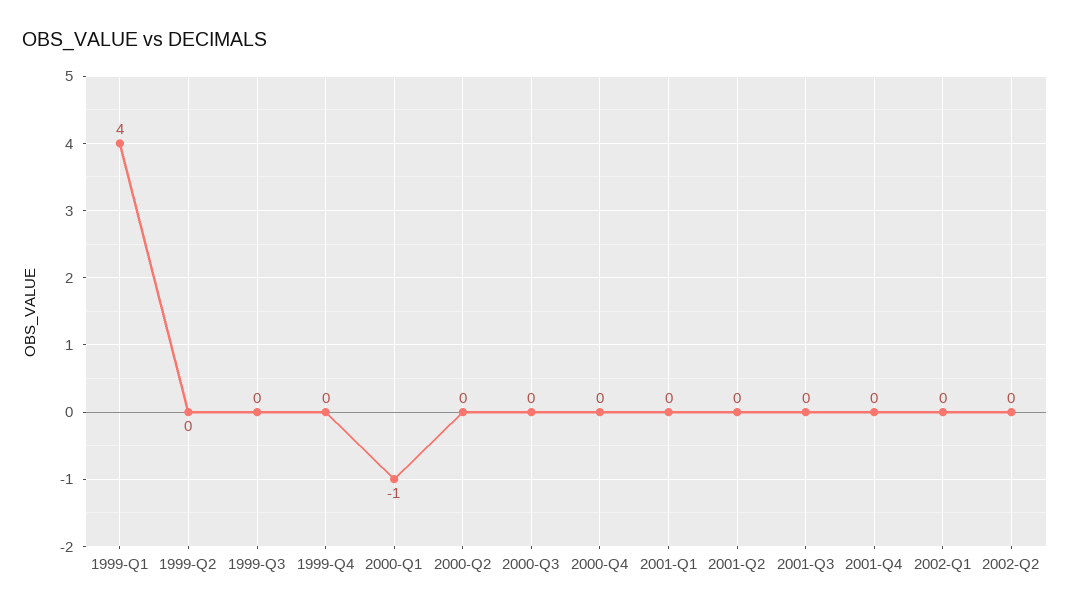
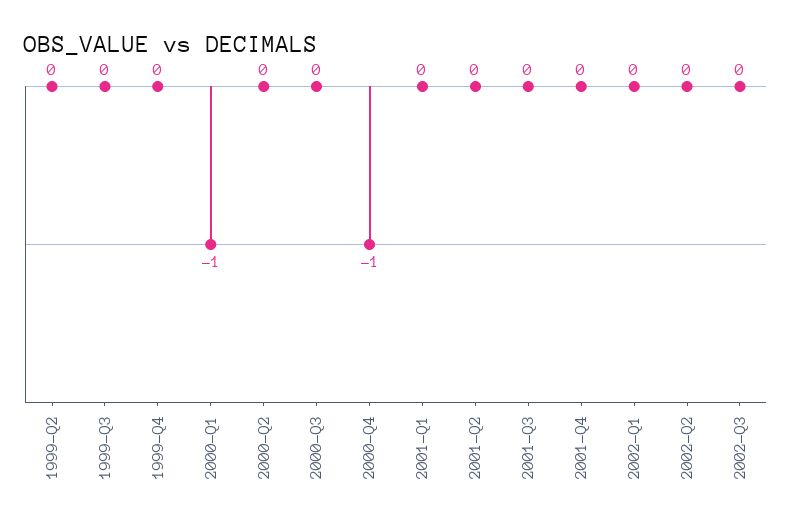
1999-Q1: 4 -> none
2000-Q4: 0 -> -1
2002-Q3: none -> 0

